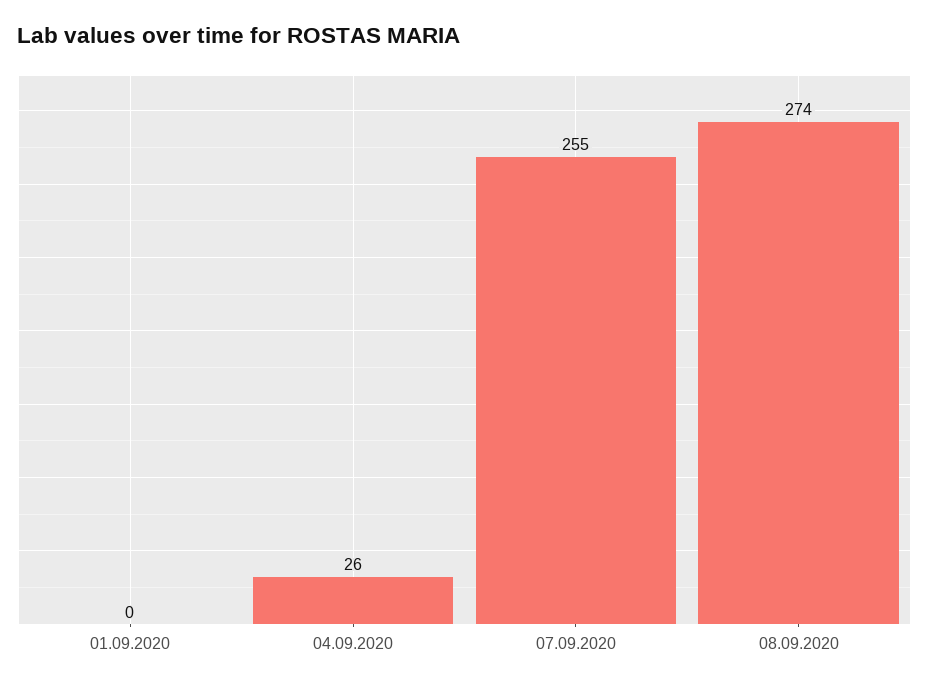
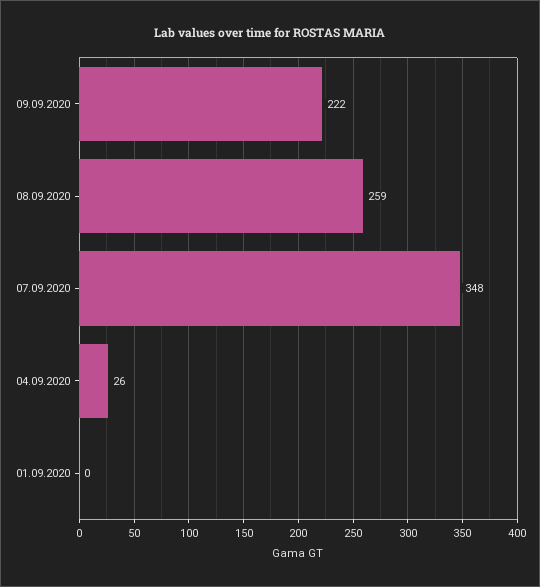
07.09.2020: 255 -> 348
08.09.2020: 274 -> 259
09.09.2020: none -> 222

